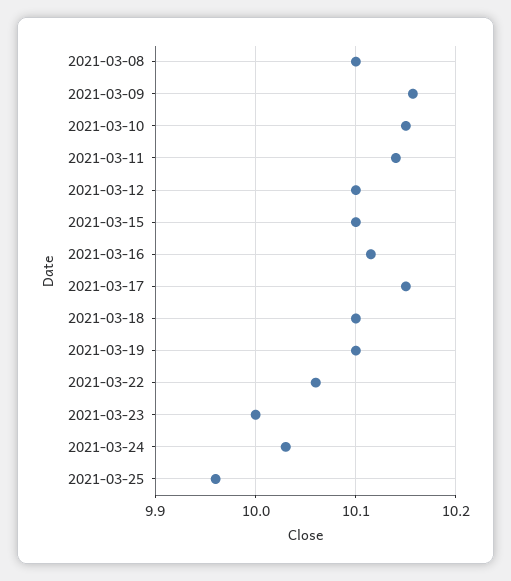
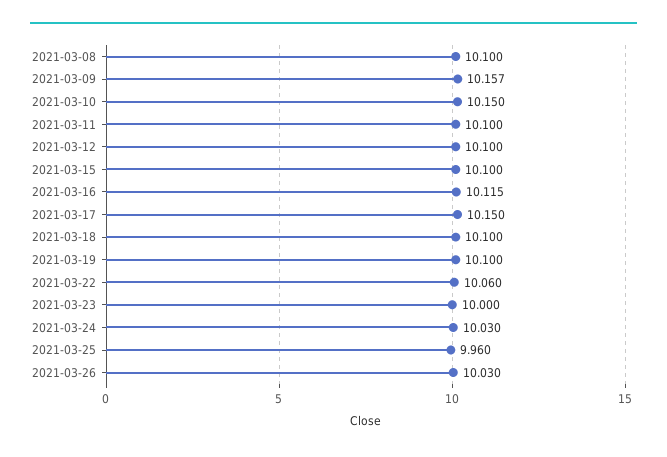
2021-03-11: 10.14 -> 10.1
2021-03-26: none -> 10.03

